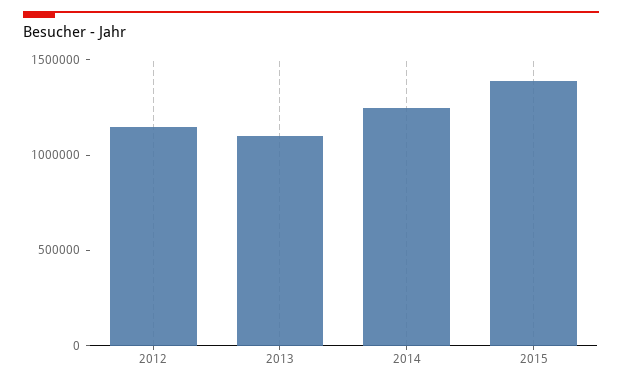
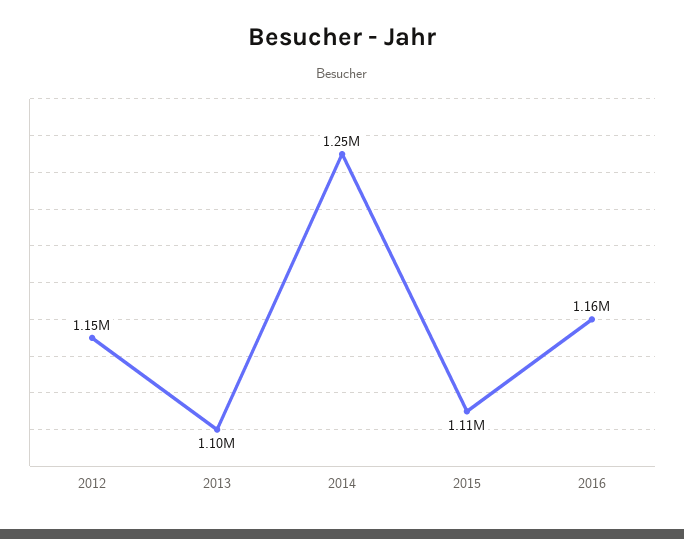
2015: 1400000 -> 1110000
2016: none -> 1160000

